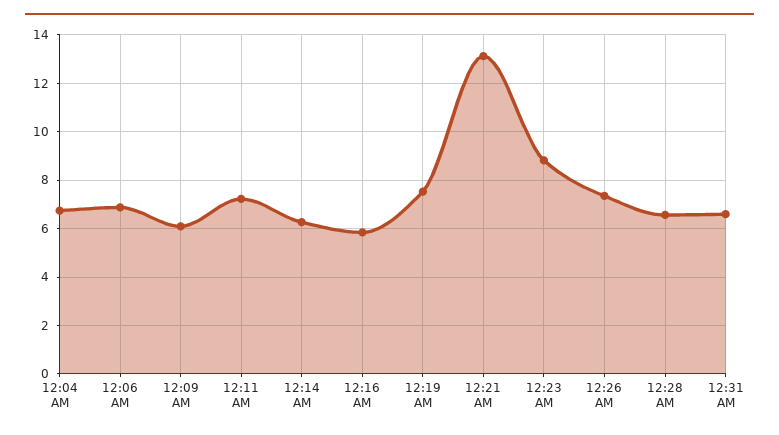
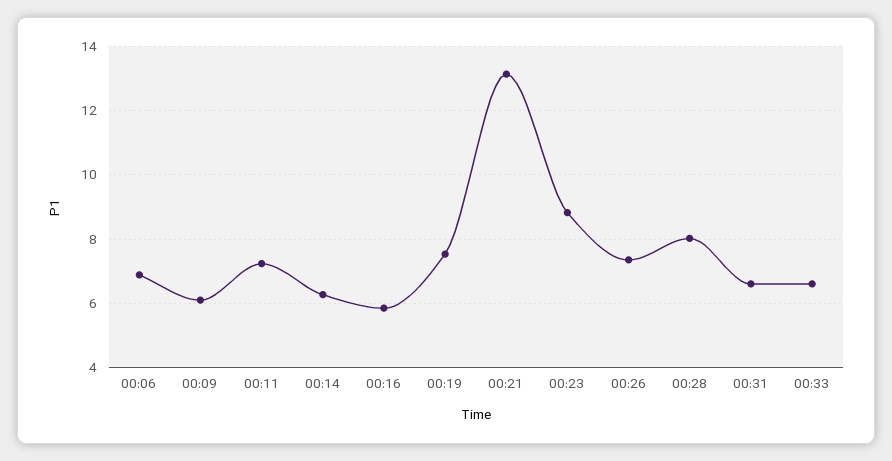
12:04 AM: 6.75 -> none
12:28 AM: 6.5 -> 8
00:33: none -> 6.6

